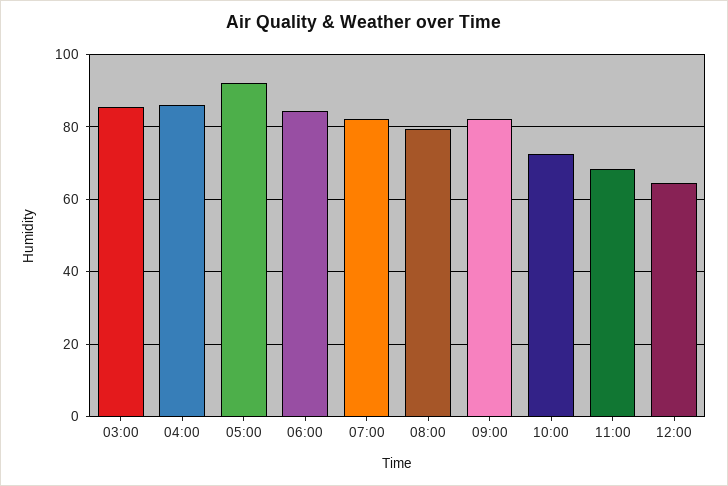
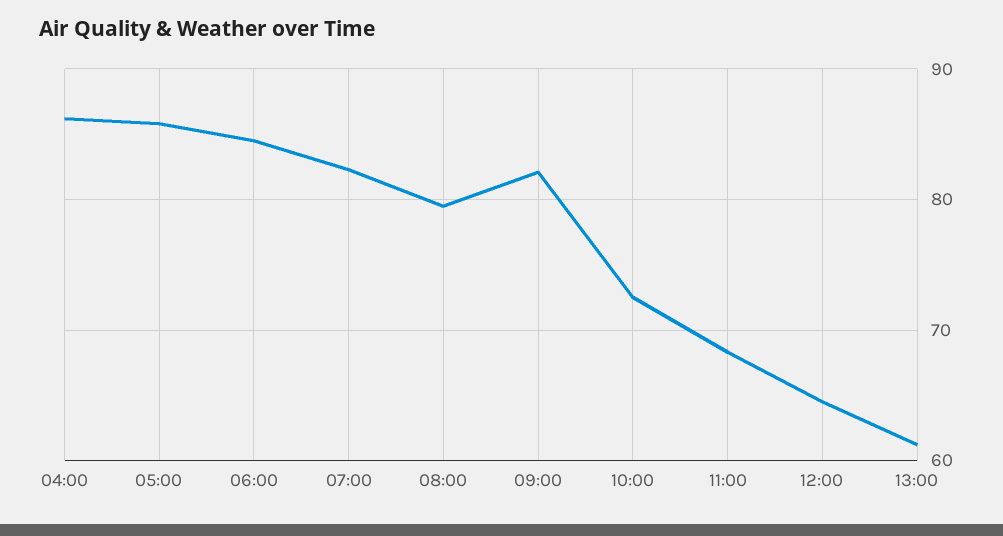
03:00: 86 -> none
05:00: 92 -> 86
13:00: none -> 61

